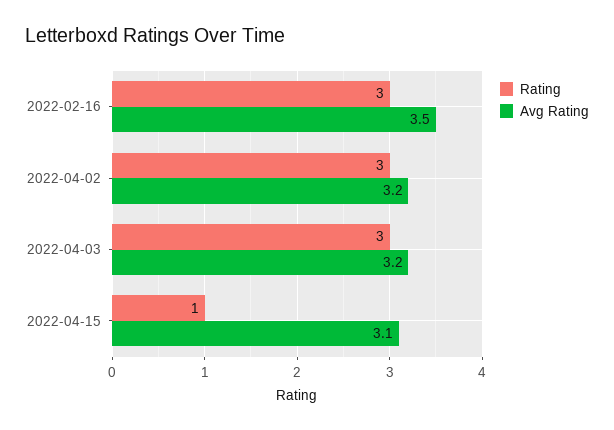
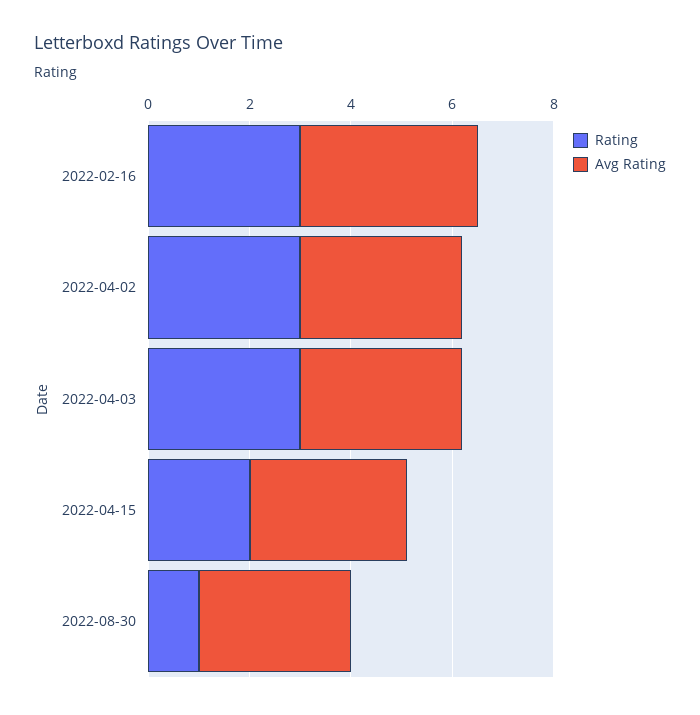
Rating, 2022-04-15: 1 -> 2
Rating, 2022-08-30: none -> 1
Avg Rating, 2022-08-30: none -> 3

